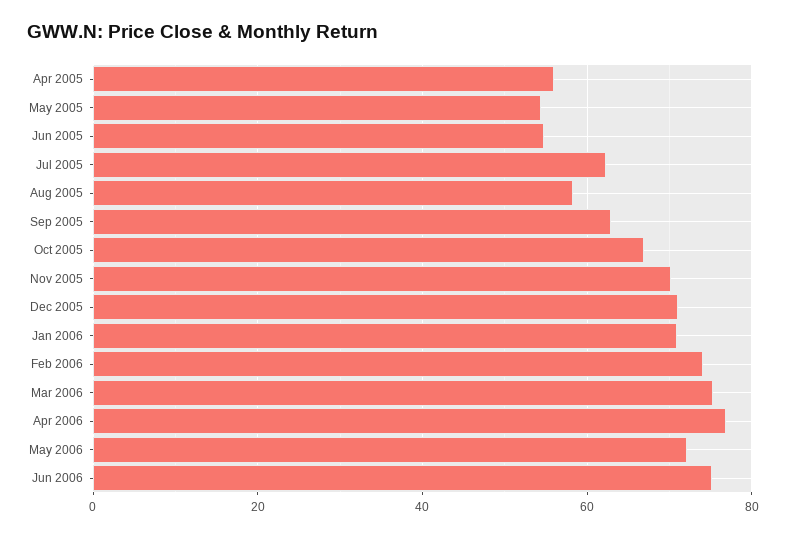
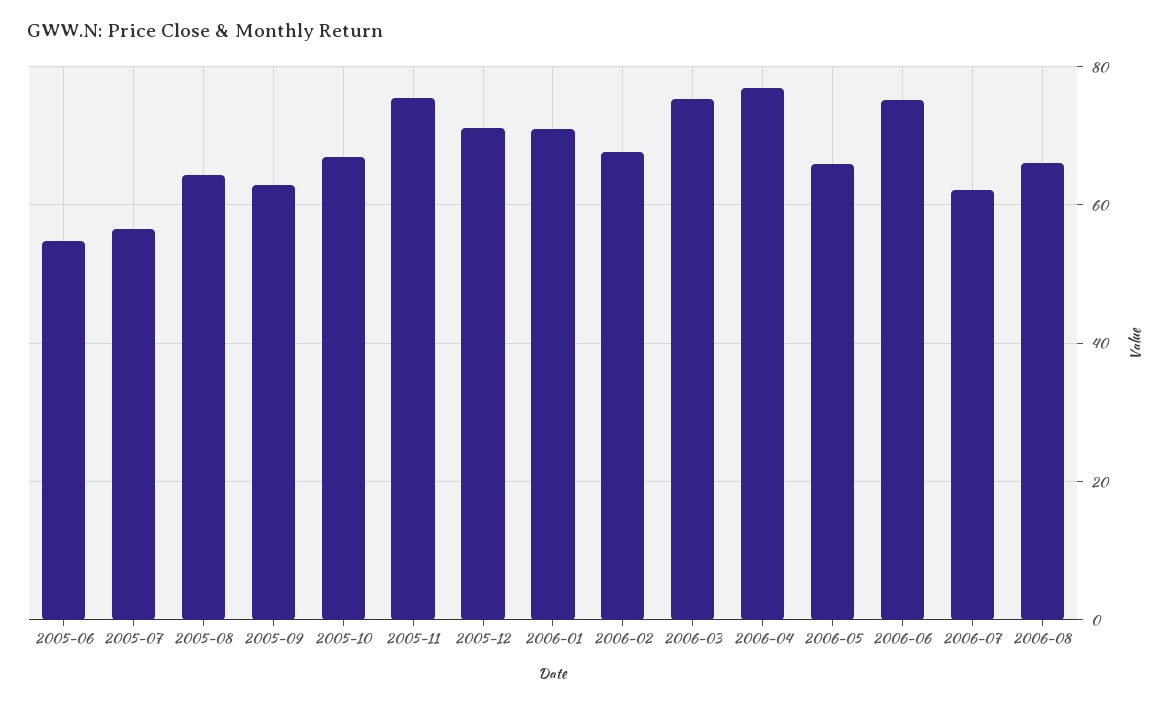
Apr 2005: 56 -> none
May 2005: 54 -> none
Jul 2005: 62 -> 56
Aug 2005: 58 -> 64
Nov 2005: 70 -> 76
Feb 2006: 74 -> 68
May 2006: 72 -> 66
2006-07: none -> 62
2006-08: none -> 66

